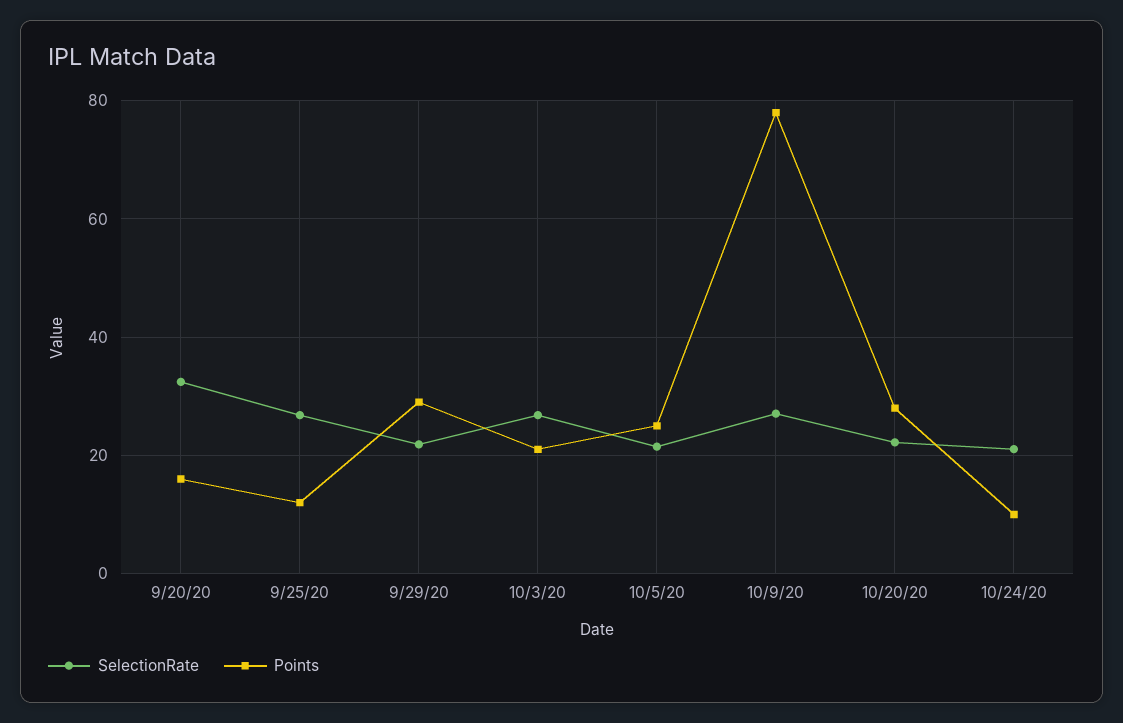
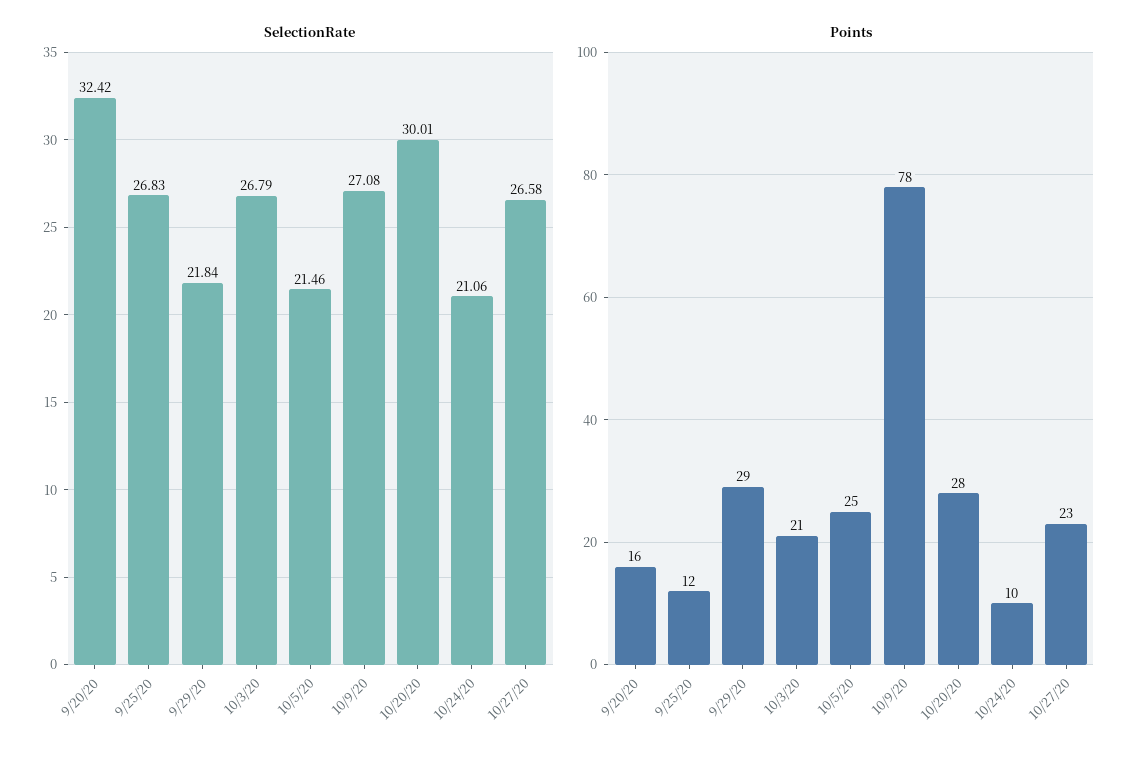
SelectionRate, 10/20/20: 22 -> 30.01
SelectionRate, 10/27/20: none -> 26.58
Points, 10/27/20: none -> 23

